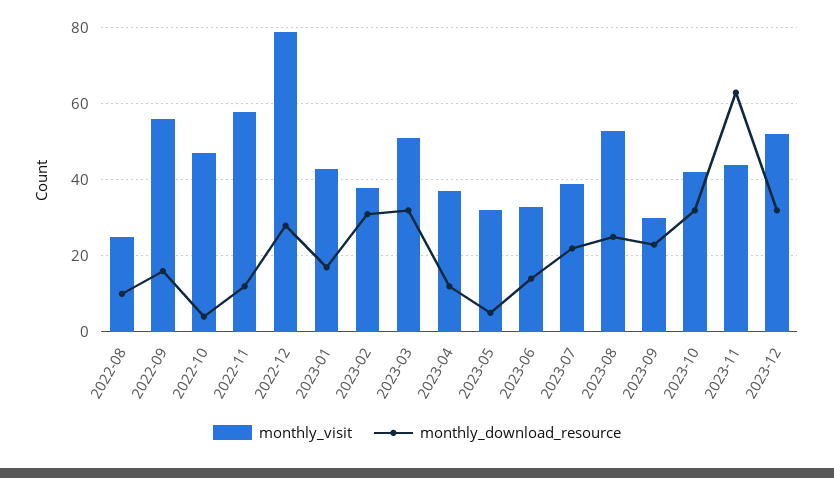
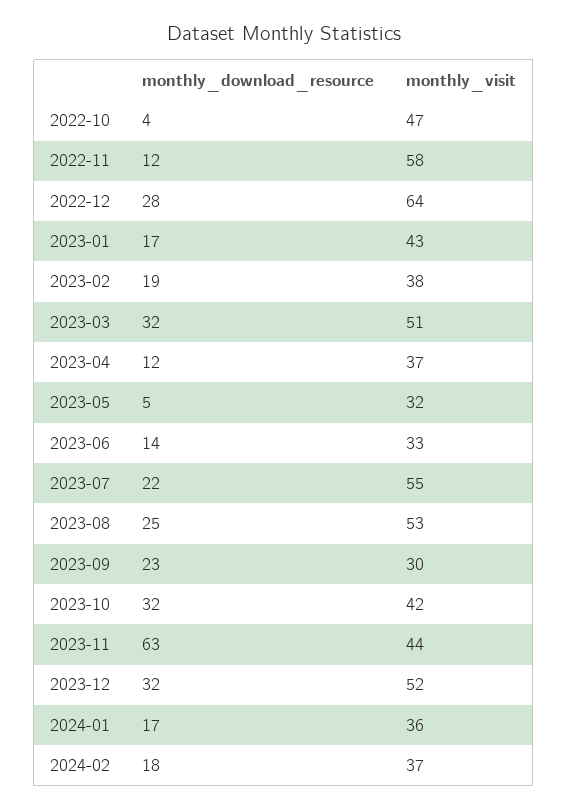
monthly_visit, 2022-08: 25 -> none
monthly_download_resource, 2022-08: 10 -> none
monthly_visit, 2022-09: 55 -> none
monthly_download_resource, 2022-09: 15 -> none
monthly_visit, 2022-12: 80 -> 64
monthly_download_resource, 2023-02: 30 -> 19
monthly_visit, 2023-07: 40 -> 55
monthly_download_resource, 2024-01: none -> 17
monthly_visit, 2024-01: none -> 36
monthly_download_resource, 2024-02: none -> 18
monthly_visit, 2024-02: none -> 37

